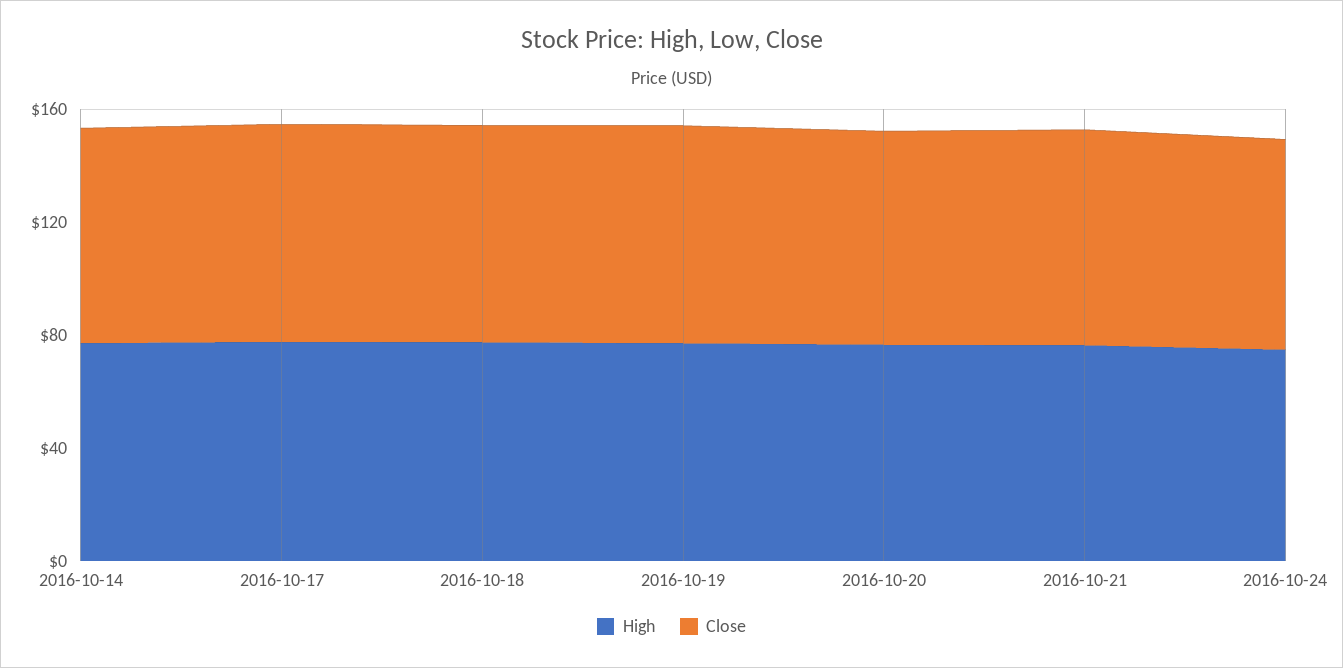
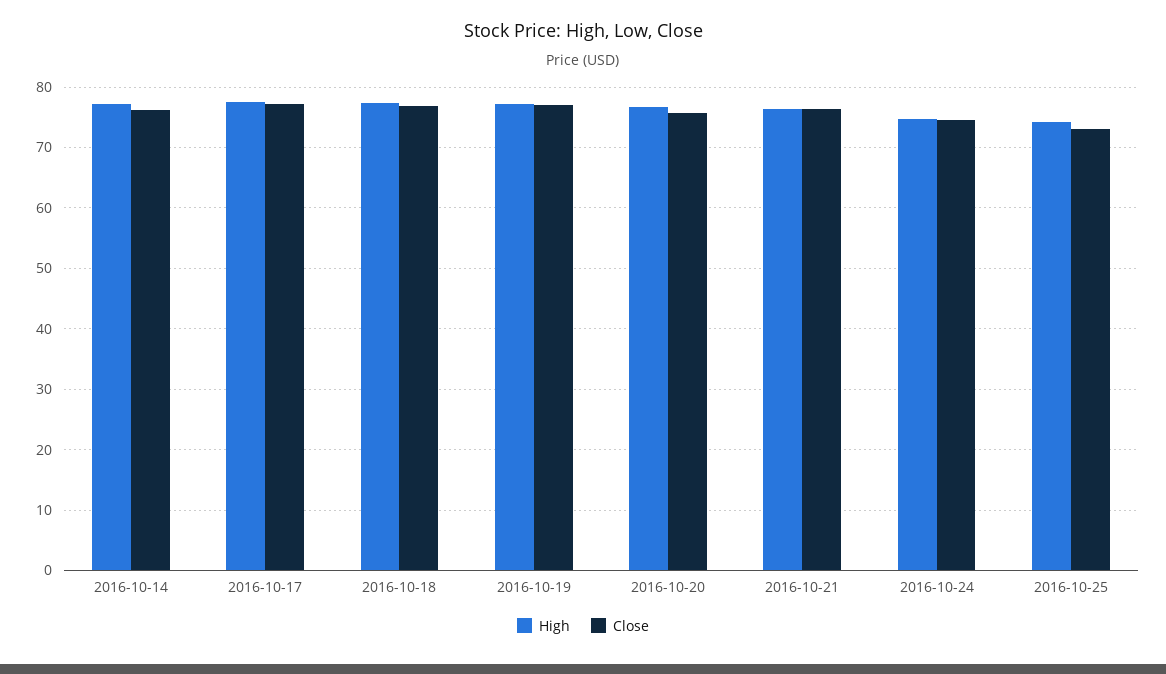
High, 2016-10-25: none -> 74
Close, 2016-10-25: none -> 73

